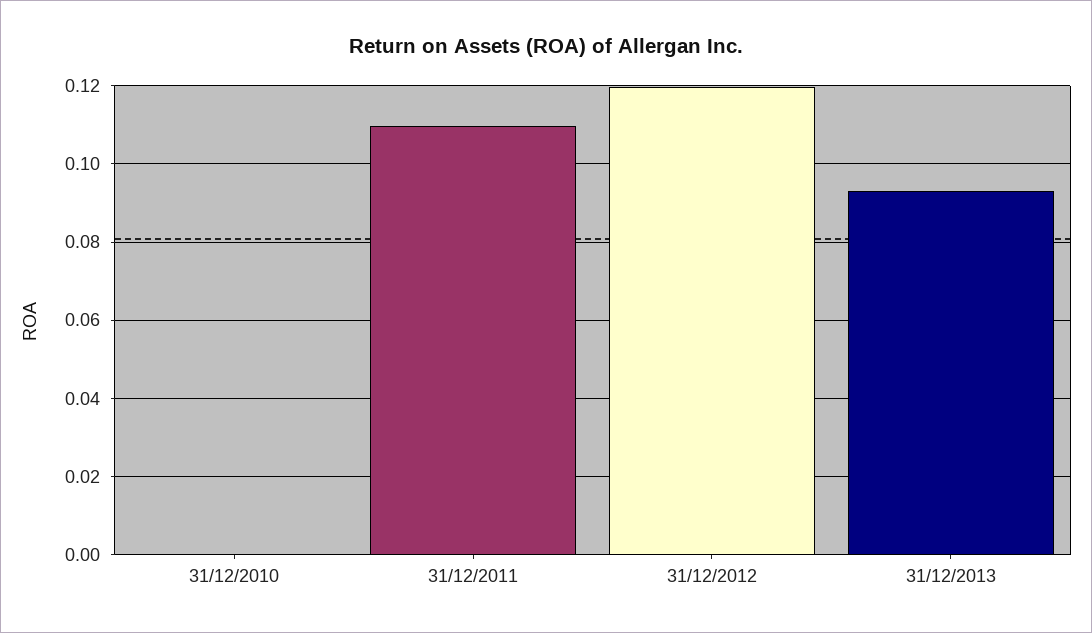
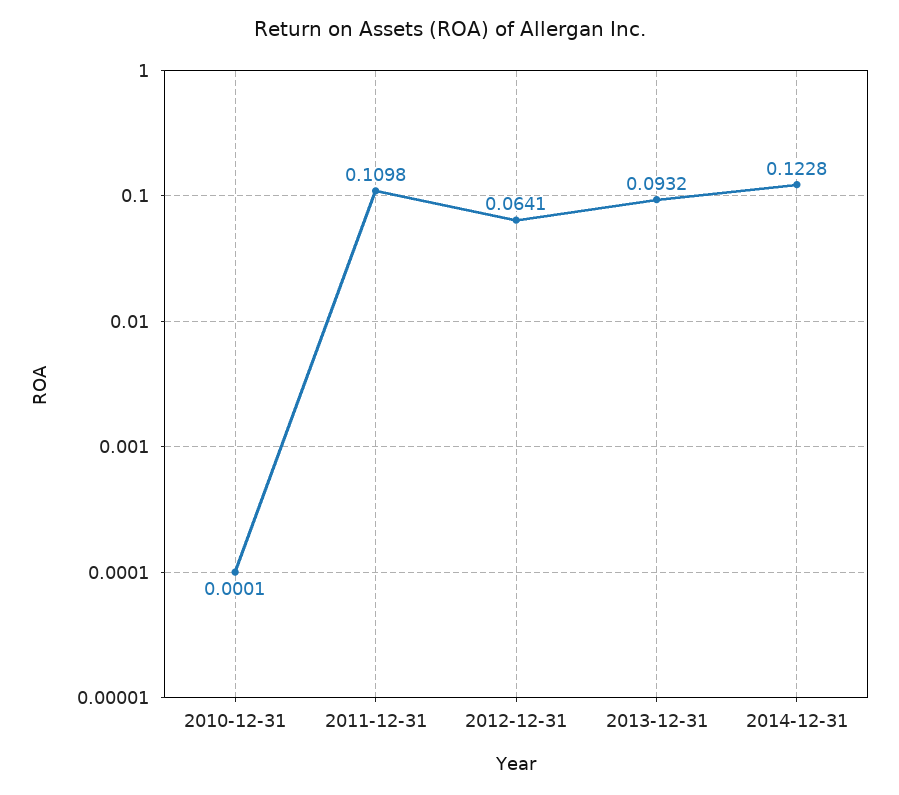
31/12/2012: 0.12 -> 0.0641
2014-12-31: none -> 0.1228

